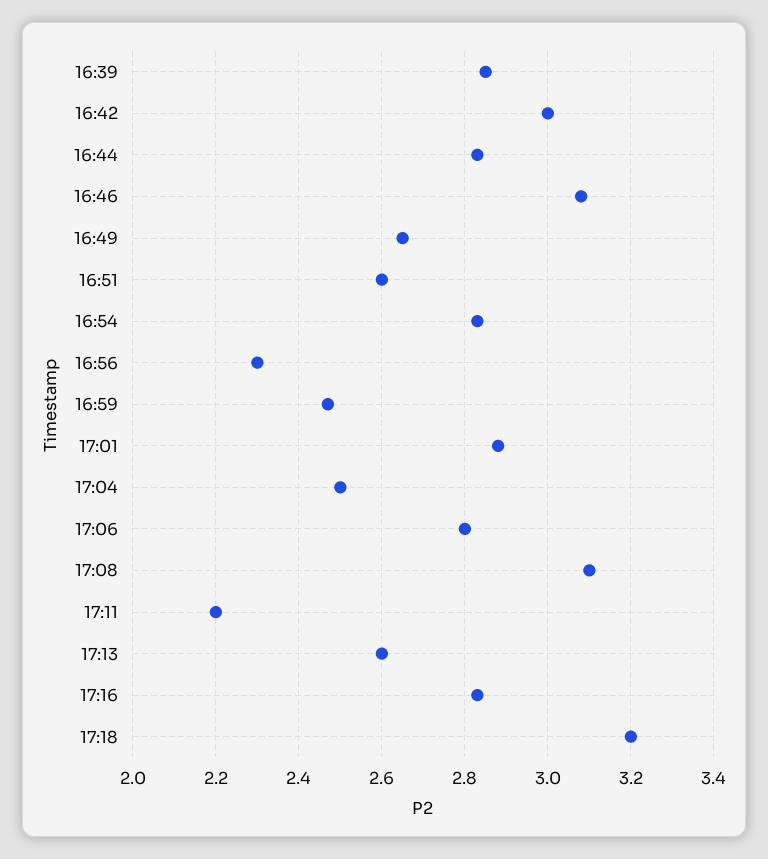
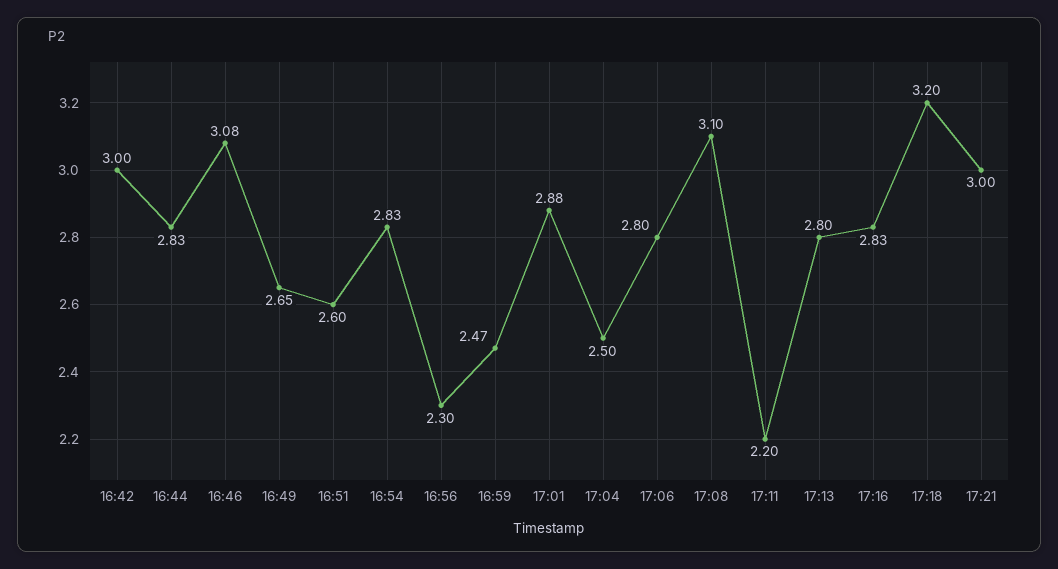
16:39: 2.85 -> none
17:13: 2.6 -> 2.8
17:21: none -> 3

